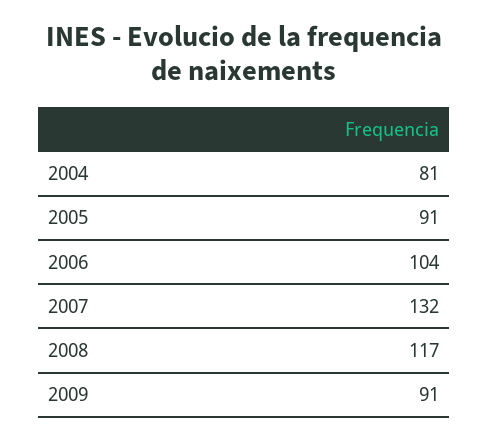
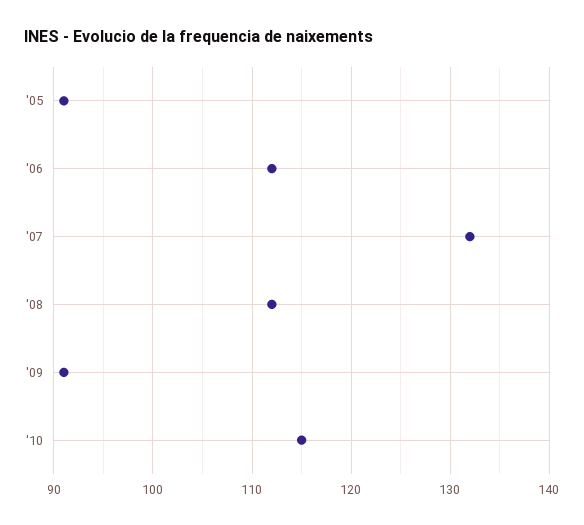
2004: 81 -> none
2006: 104 -> 112
2008: 117 -> 112
'10: none -> 115

